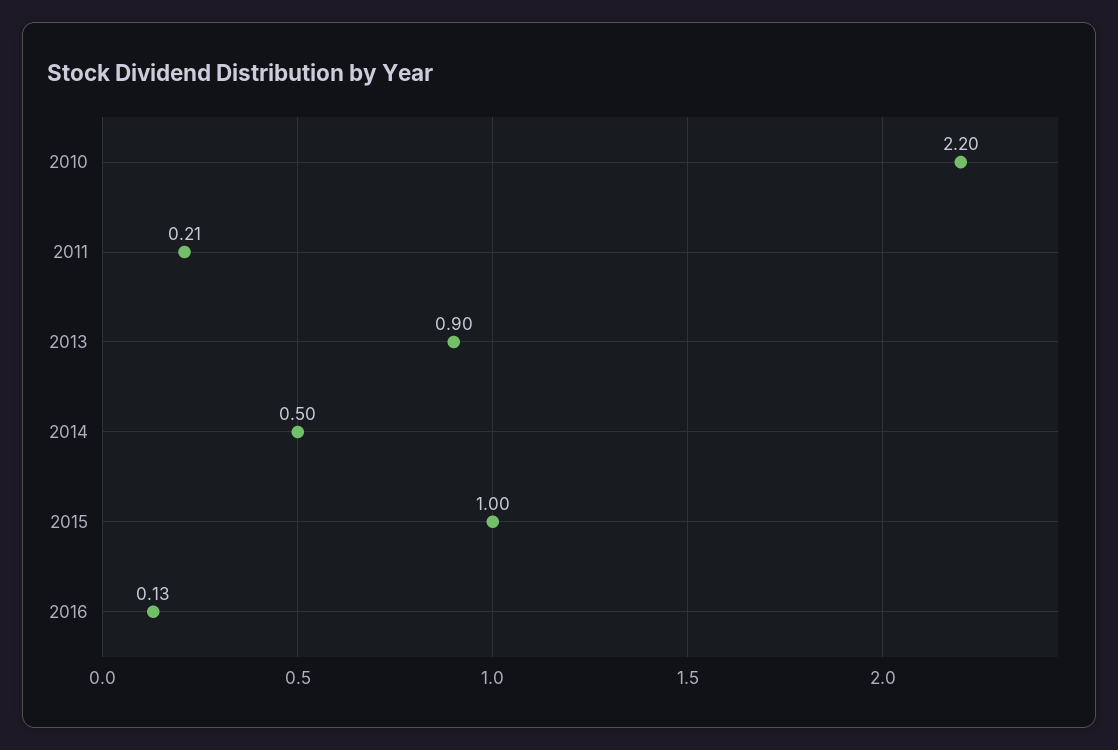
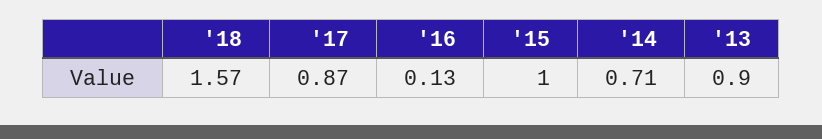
2010: 2.2 -> none
2011: 0.21 -> none
2014: 0.5 -> 0.71
'18: none -> 1.57
'17: none -> 0.87

